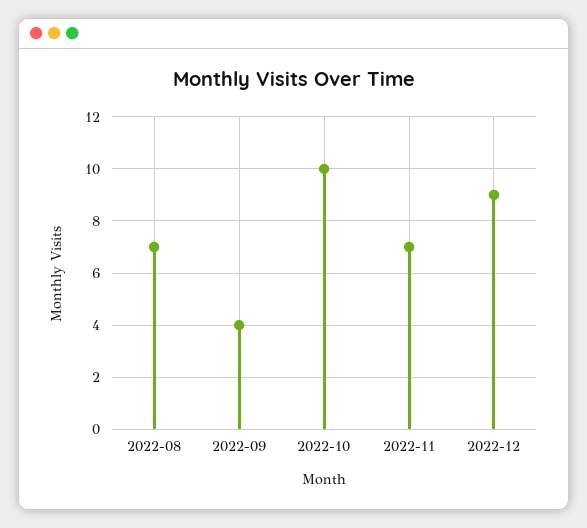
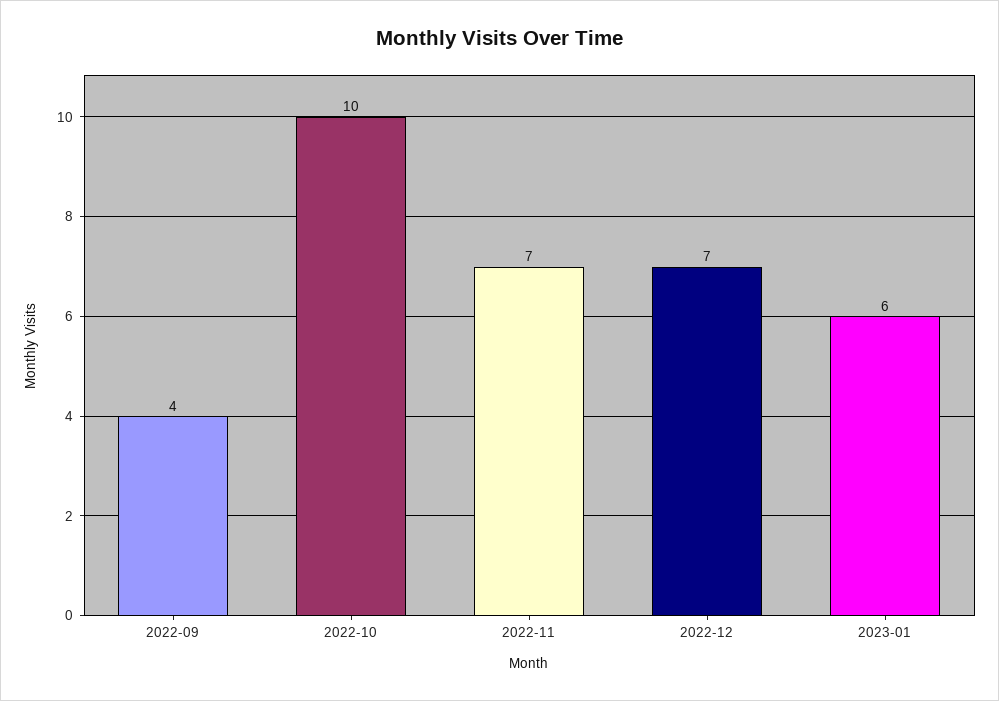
2022-08: 7 -> none
2022-12: 9 -> 7
2023-01: none -> 6

